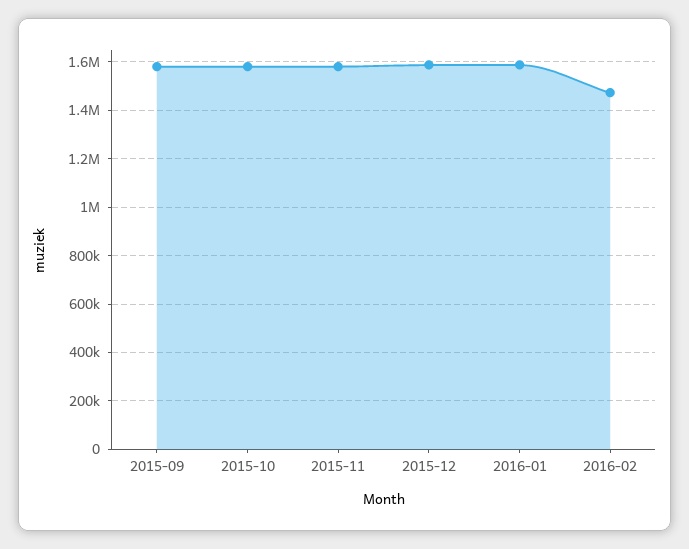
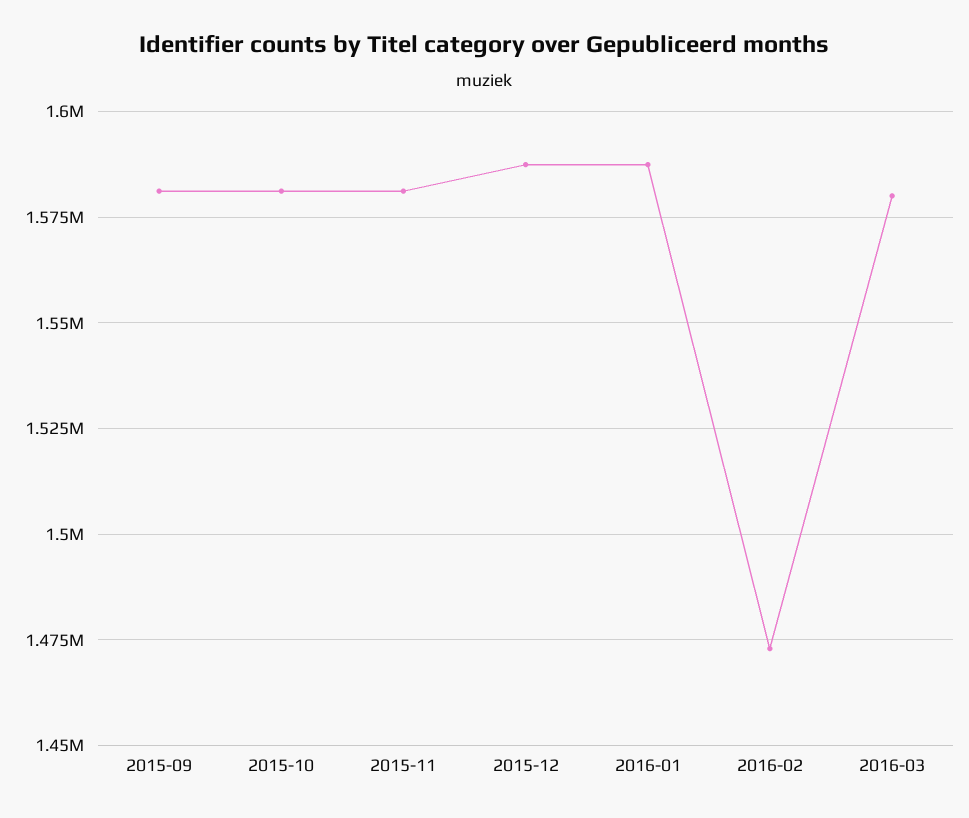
2016-03: none -> 1580000

